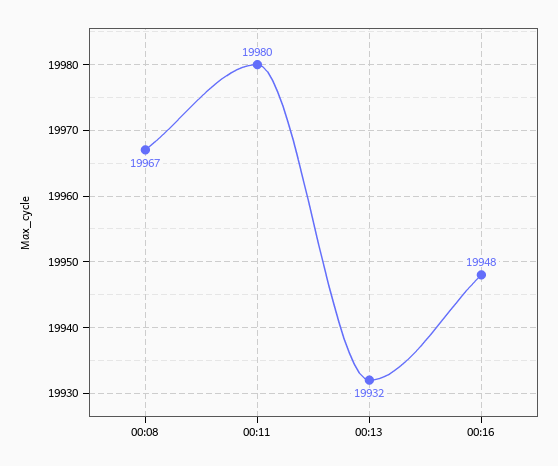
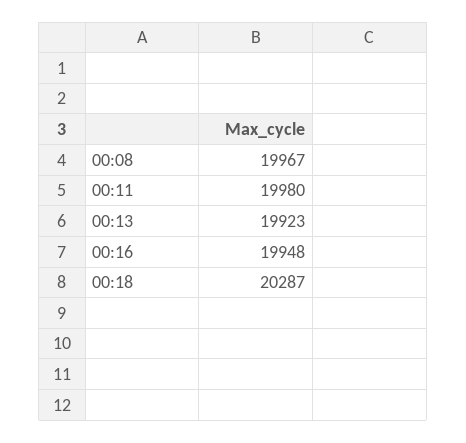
00:13: 19932 -> 19923
00:18: none -> 20287

